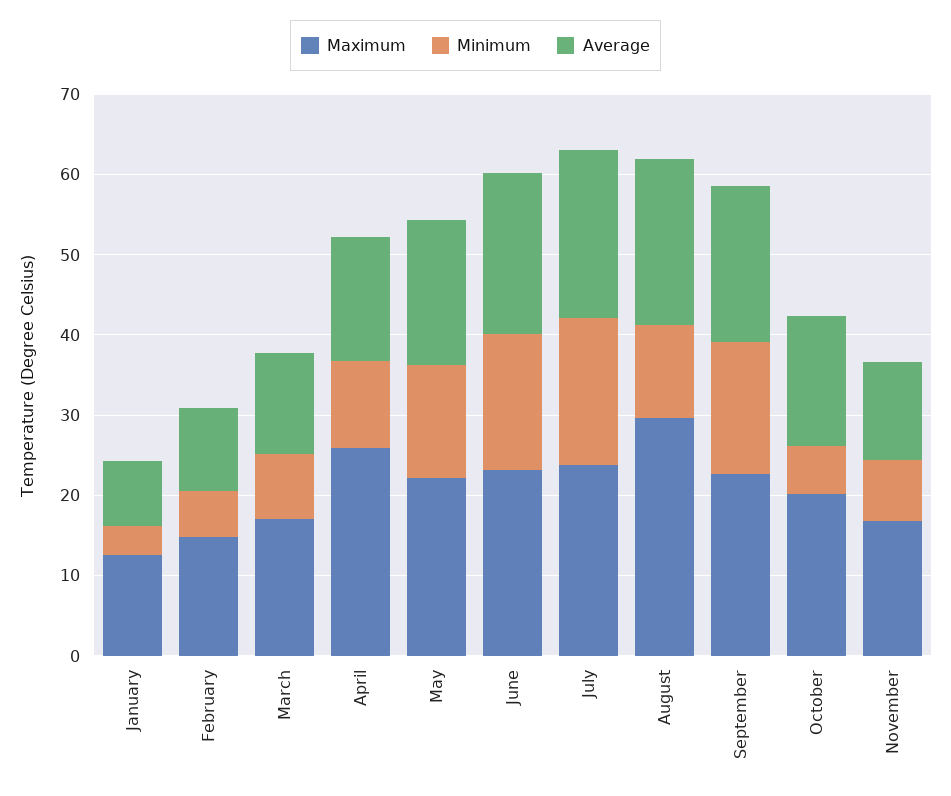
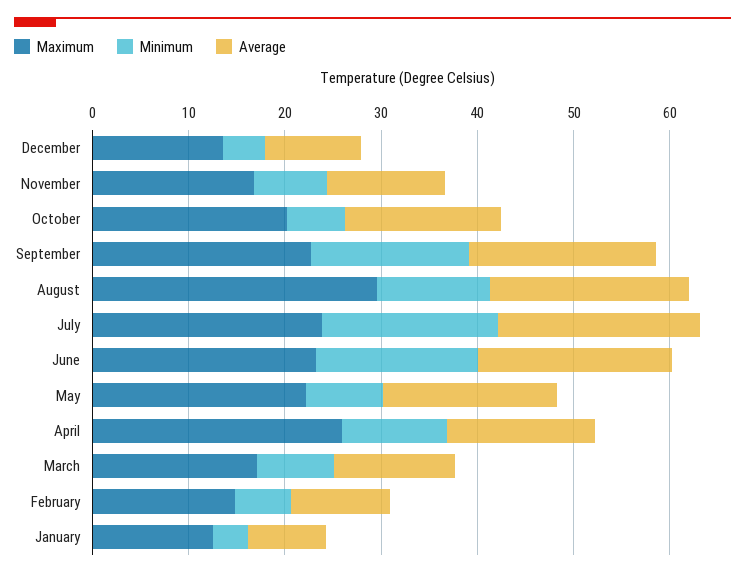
Minimum, May: 14 -> 8
Maximum, December: none -> 14
Minimum, December: none -> 4
Average, December: none -> 10

